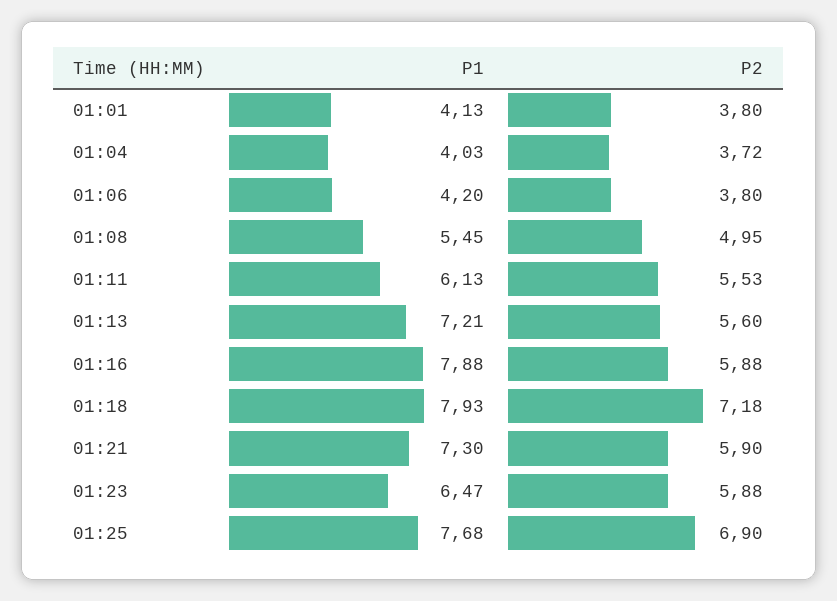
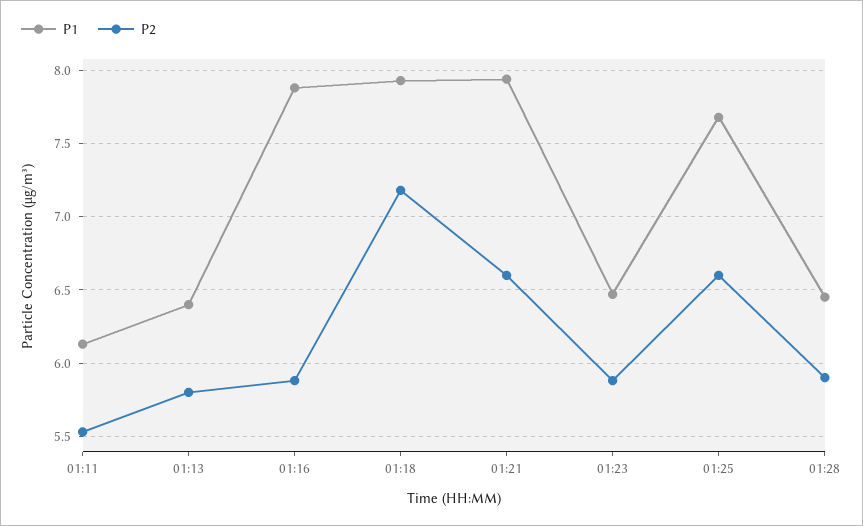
P1, 01:01: 4.13 -> none
P2, 01:01: 3.8 -> none
P1, 01:04: 4.03 -> none
P2, 01:04: 3.72 -> none
P1, 01:06: 4.2 -> none
P2, 01:06: 3.8 -> none
P1, 01:08: 5.45 -> none
P2, 01:08: 4.95 -> none
P1, 01:13: 7.21 -> 6.4
P2, 01:13: 5.6 -> 5.8
P1, 01:21: 7.3 -> 7.95
P2, 01:21: 5.9 -> 6.6
P2, 01:25: 6.9 -> 6.6
P1, 01:28: none -> 6.45
P2, 01:28: none -> 5.9

